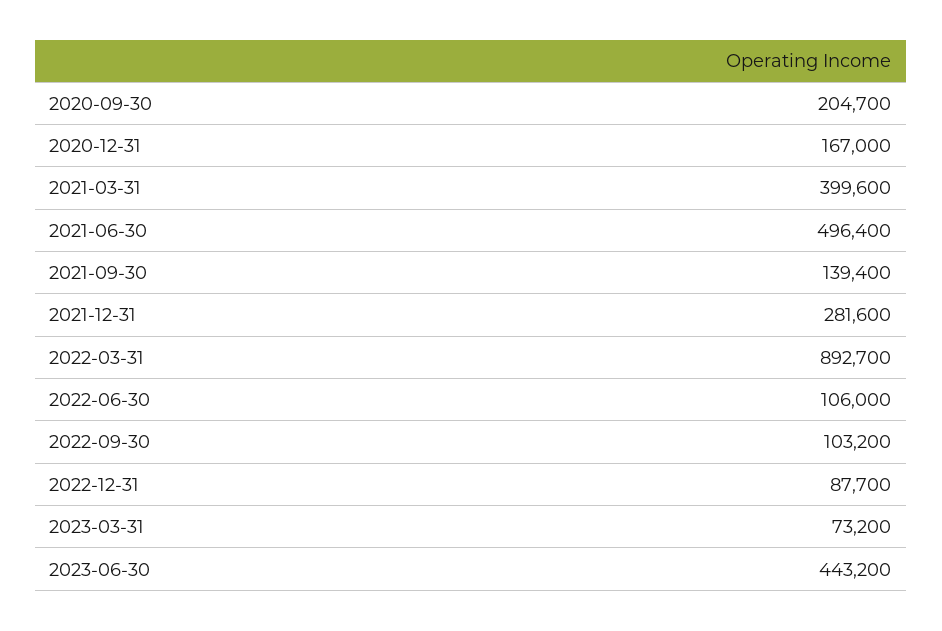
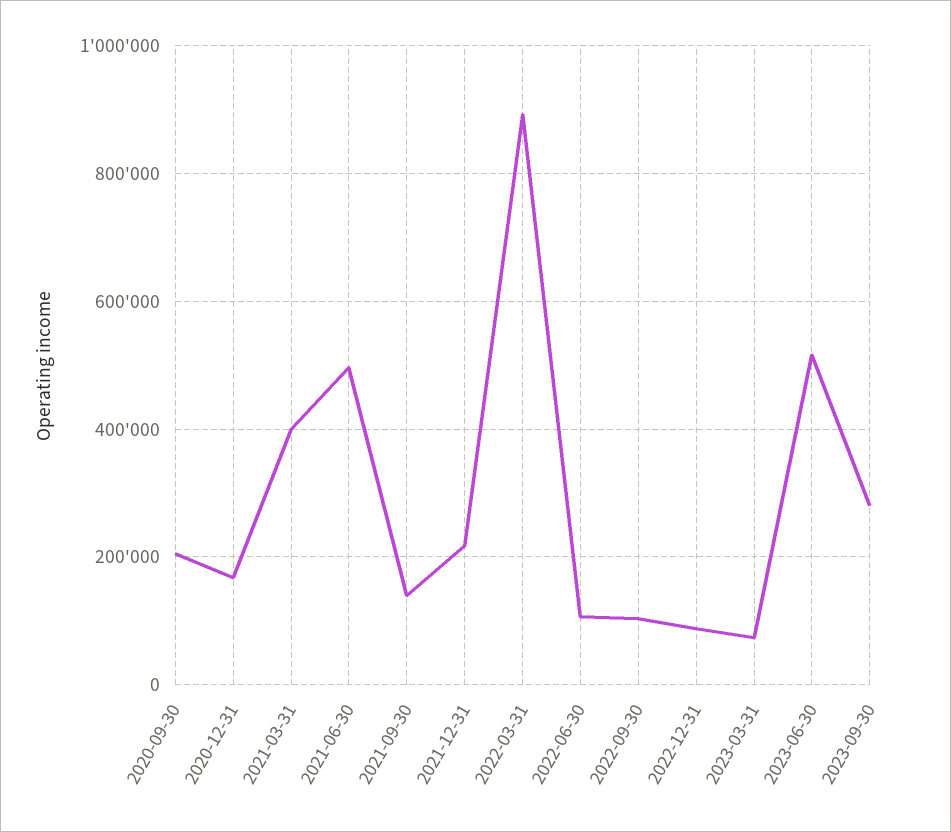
2021-12-31: 281600 -> 220000
2023-06-30: 443200 -> 520000
2023-09-30: none -> 280000

